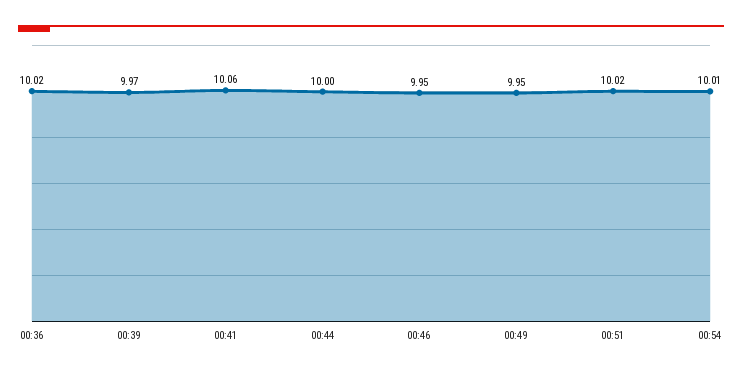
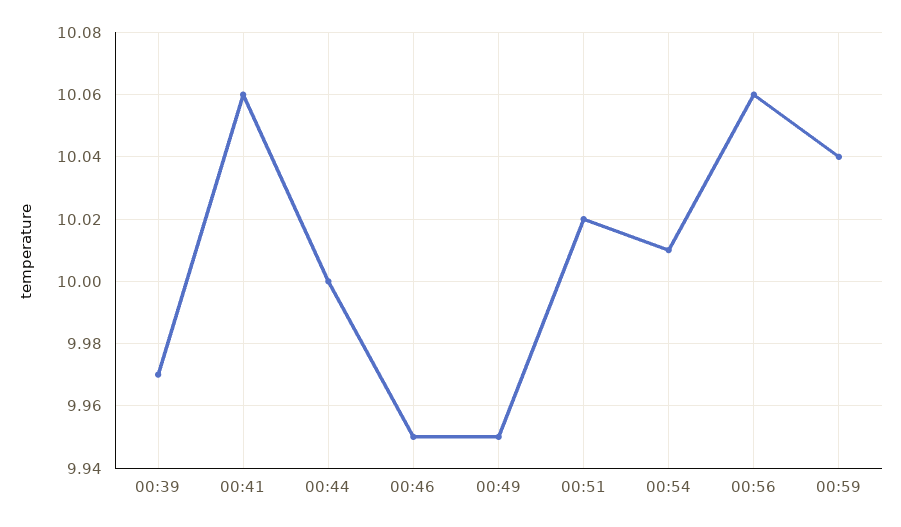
00:36: 10.02 -> none
00:56: none -> 10.06
00:59: none -> 10.04

